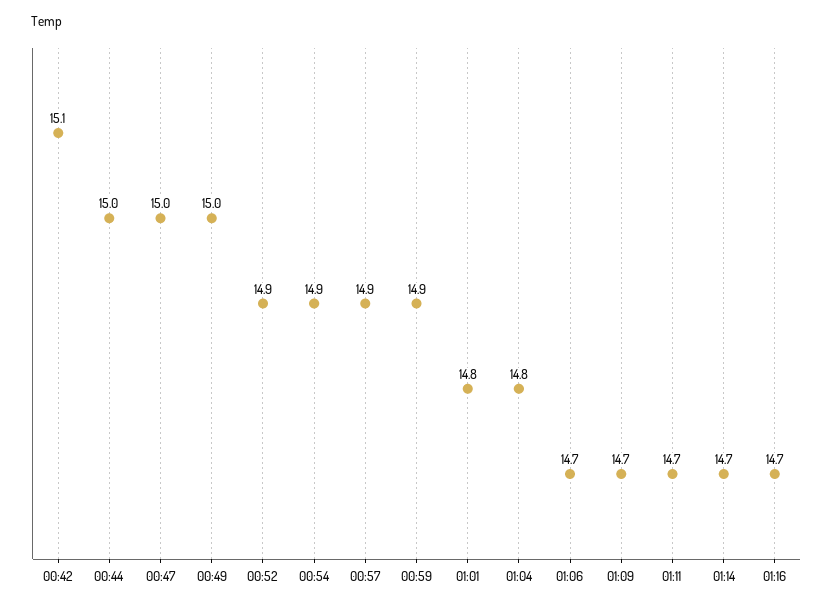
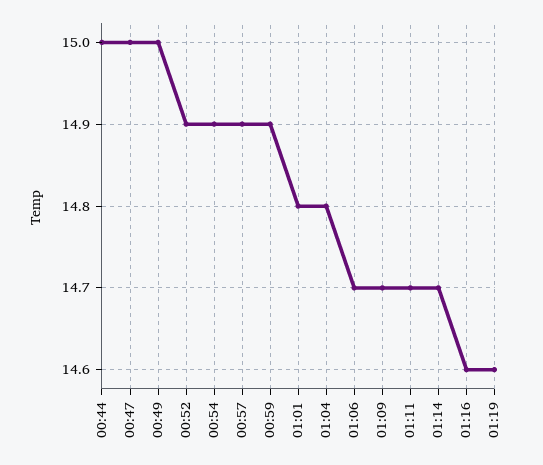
00:42: 15.1 -> none
01:16: 14.7 -> 14.6
01:19: none -> 14.6

